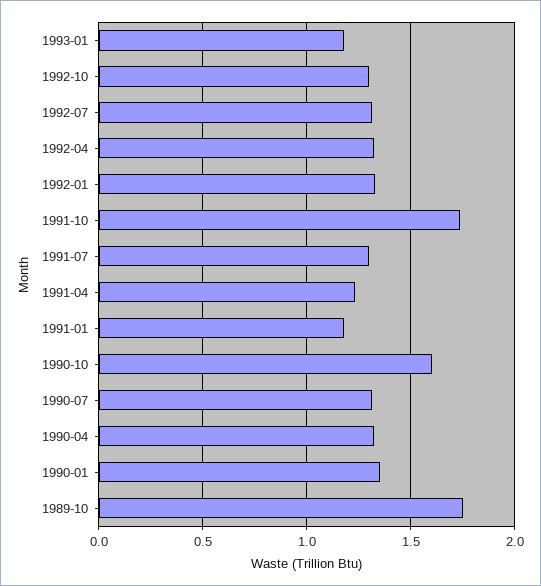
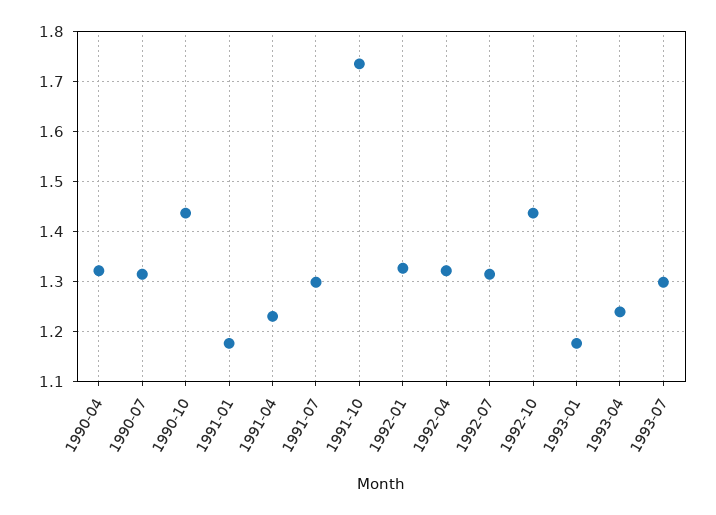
1992-10: 1.3 -> 1.44
1990-10: 1.6 -> 1.44
1990-01: 1.35 -> none
1989-10: 1.75 -> none
1993-04: none -> 1.24
1993-07: none -> 1.3

